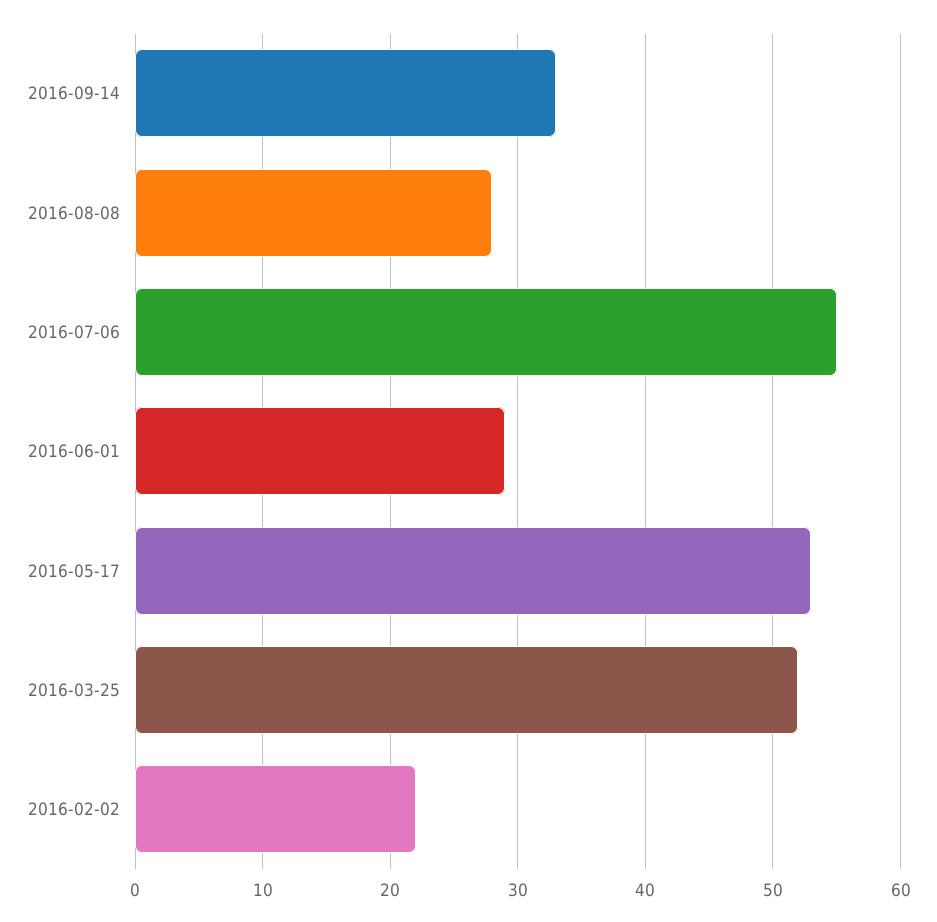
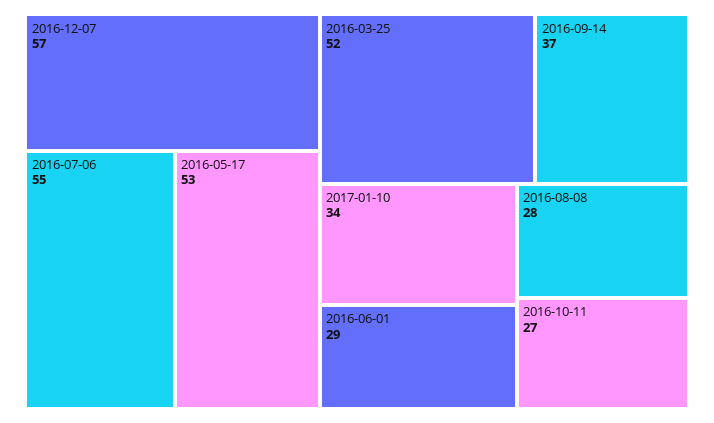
2016-09-14: 33 -> 37
2016-02-02: 22 -> none
2016-12-07: none -> 57
2017-01-10: none -> 34
2016-10-11: none -> 27

